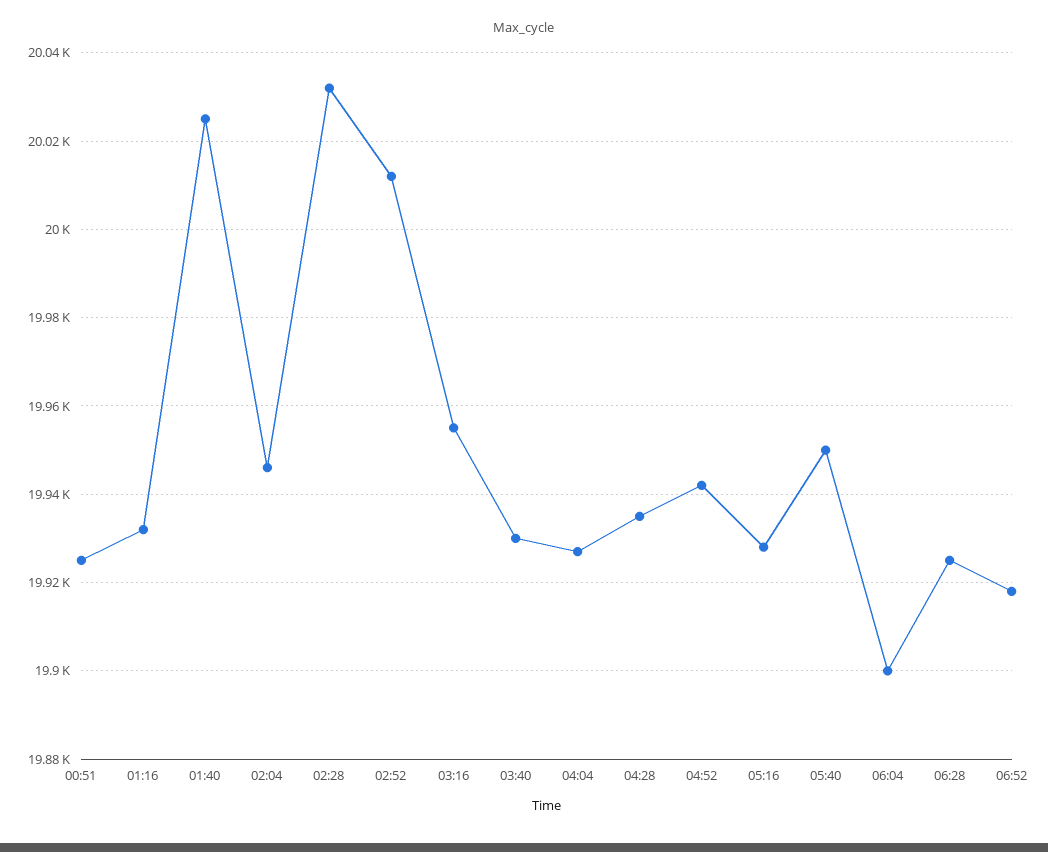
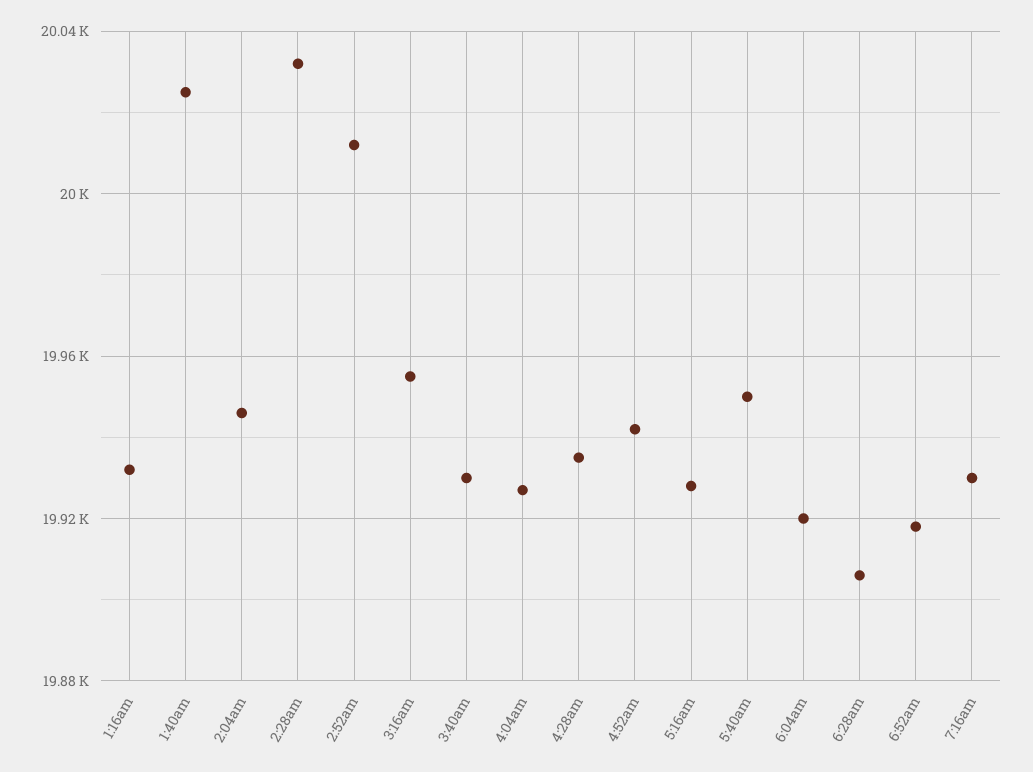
00:51: 19925 -> none
06:04: 19900 -> 19920
06:28: 19925 -> 19905
7:16am: none -> 19930

